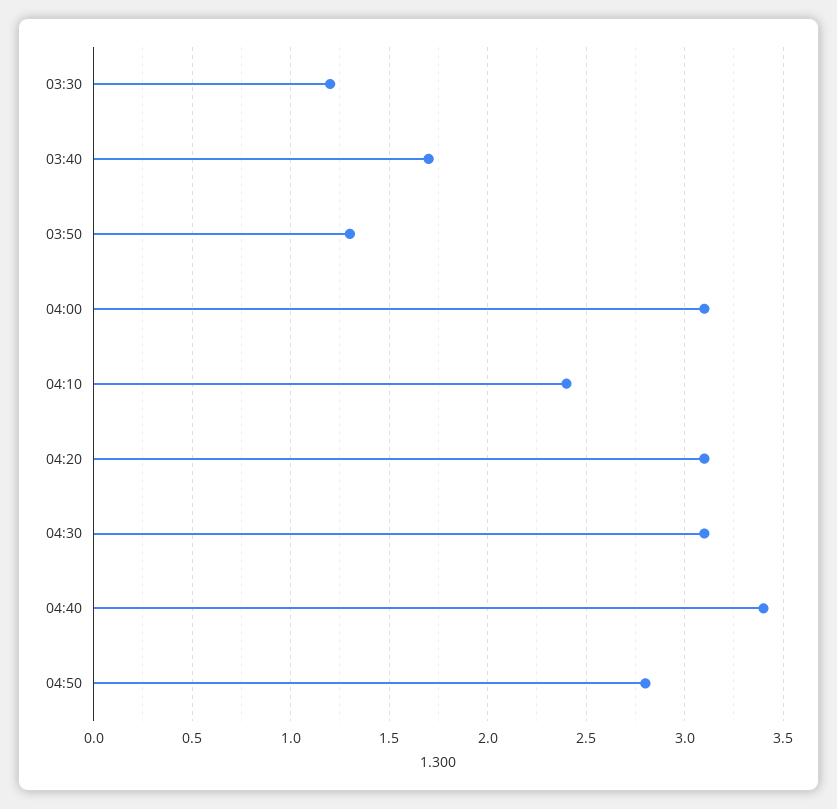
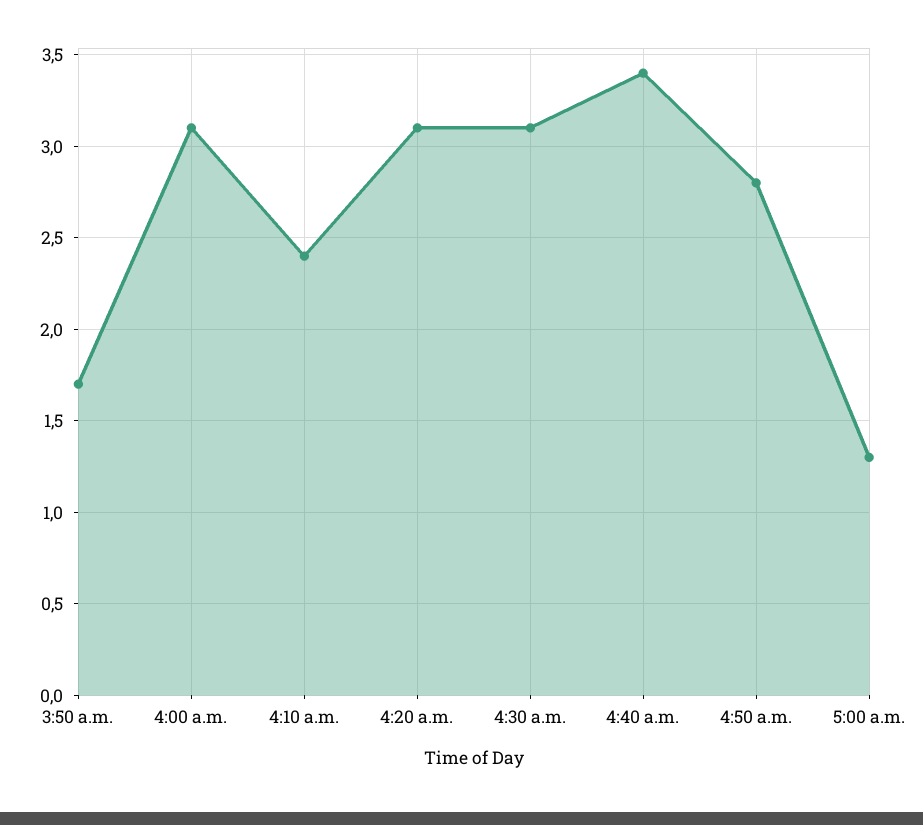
03:30: 1.2 -> none
03:40: 1.7 -> none
03:50: 1.3 -> 1.7
5:00 a.m.: none -> 1.3

